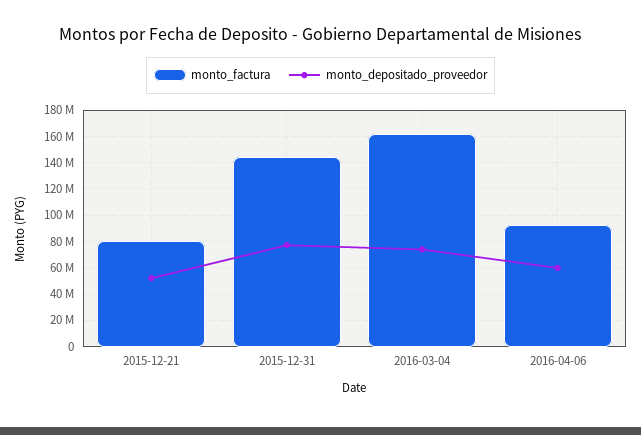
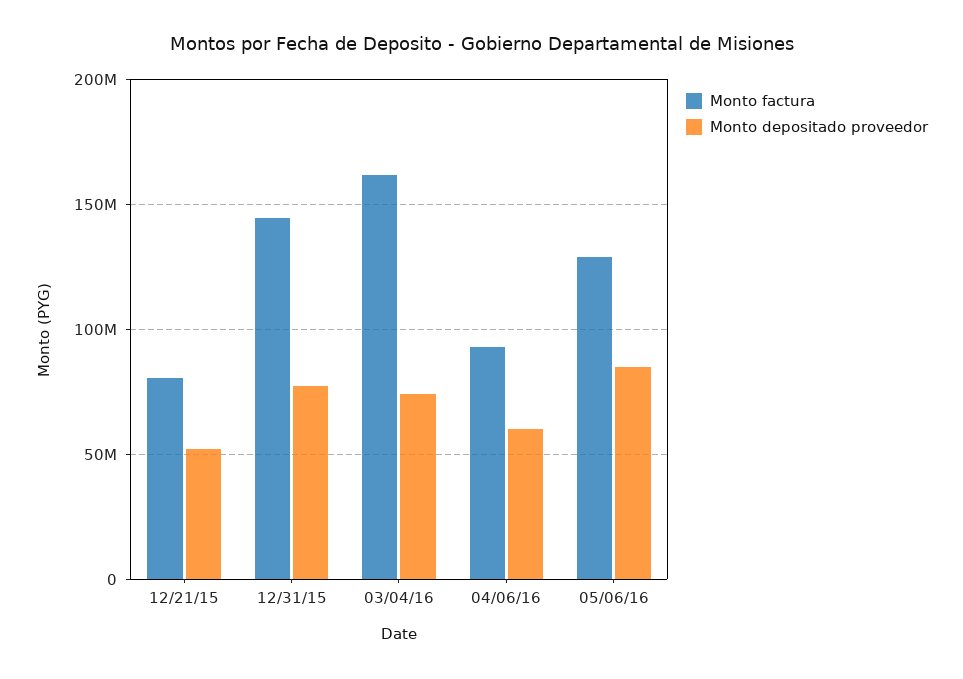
monto_factura, 05/06/16: none -> 130000000
monto_depositado_proveedor, 05/06/16: none -> 85000000

